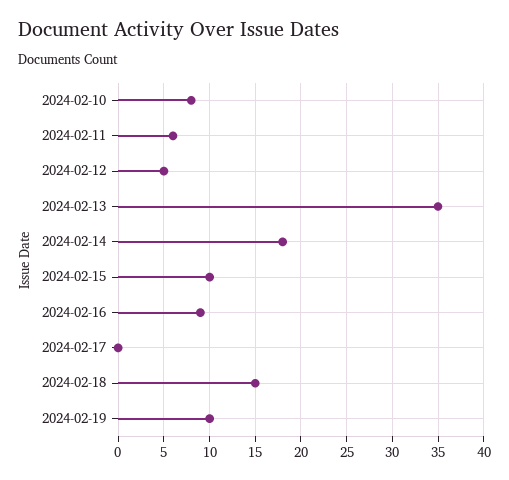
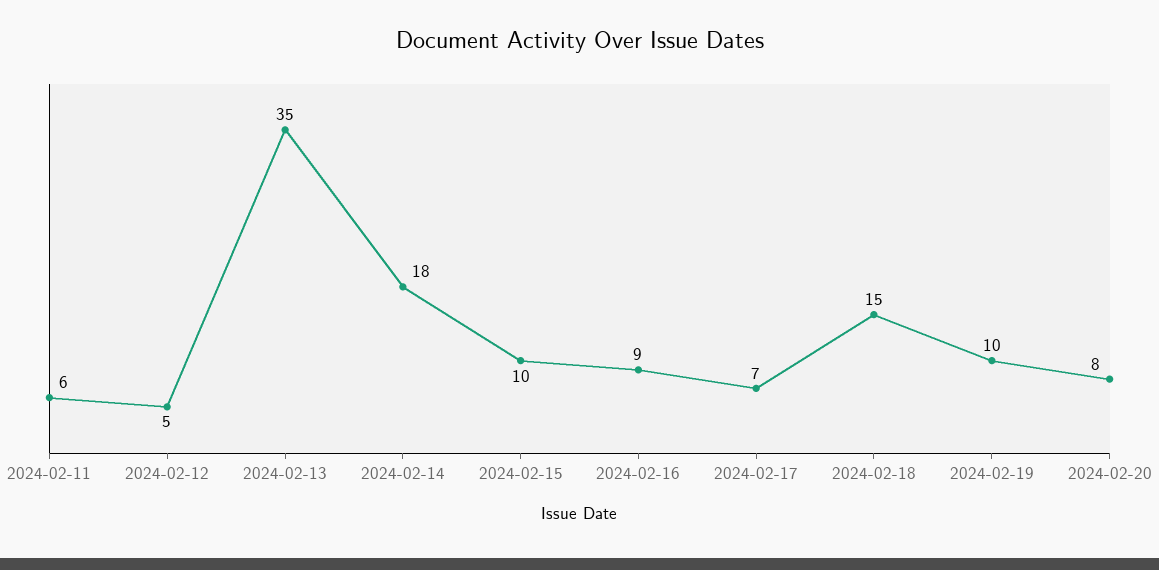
2024-02-10: 8 -> none
2024-02-17: 0 -> 7
2024-02-20: none -> 8

